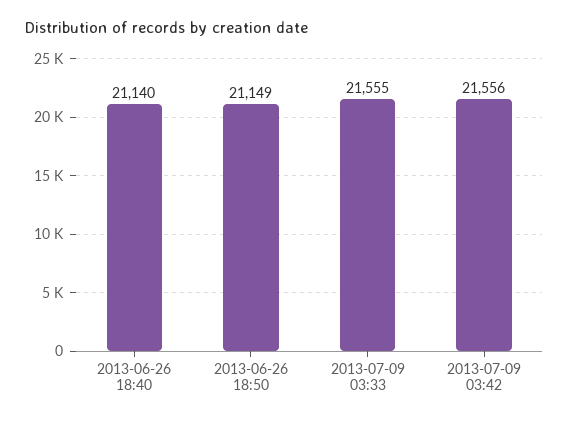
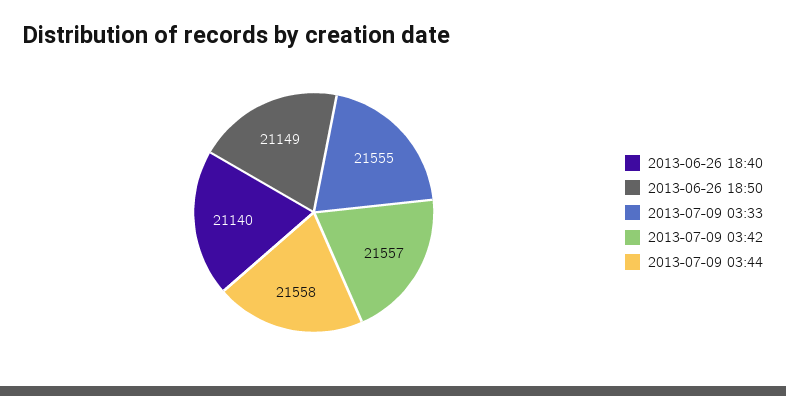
2013-07-09 03:42: 21556 -> 21557
2013-07-09 03:44: none -> 21558

